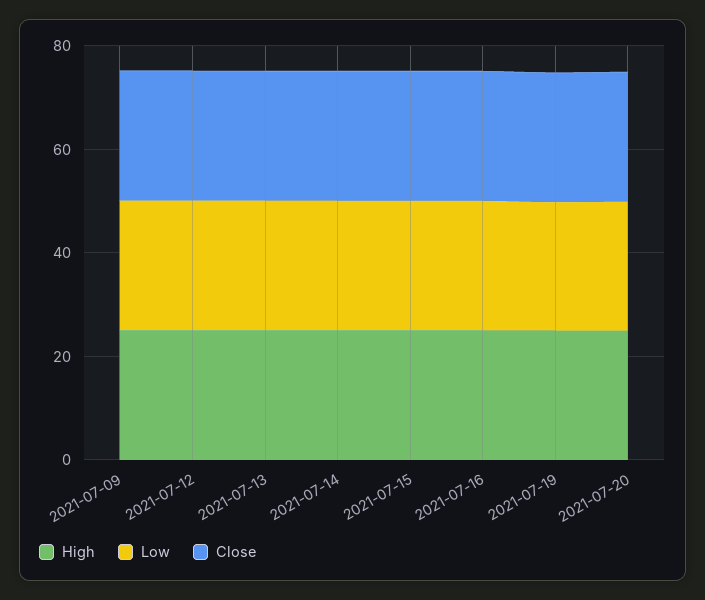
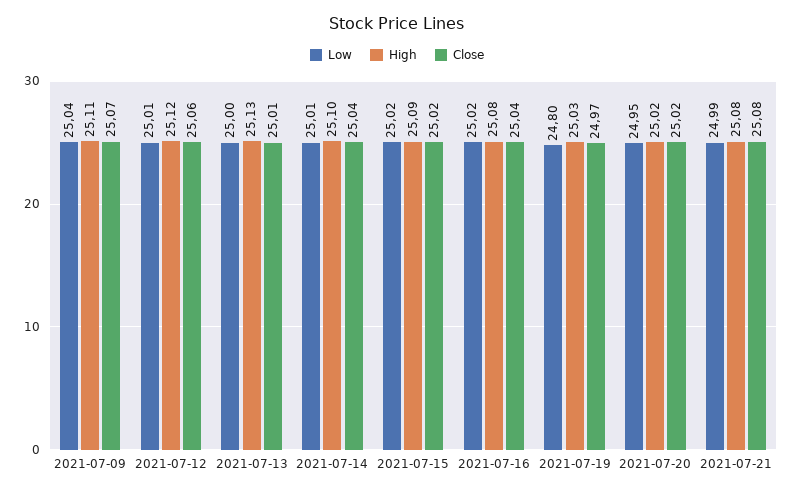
Low, 2021-07-21: none -> 24.99
High, 2021-07-21: none -> 25.08
Close, 2021-07-21: none -> 25.08

